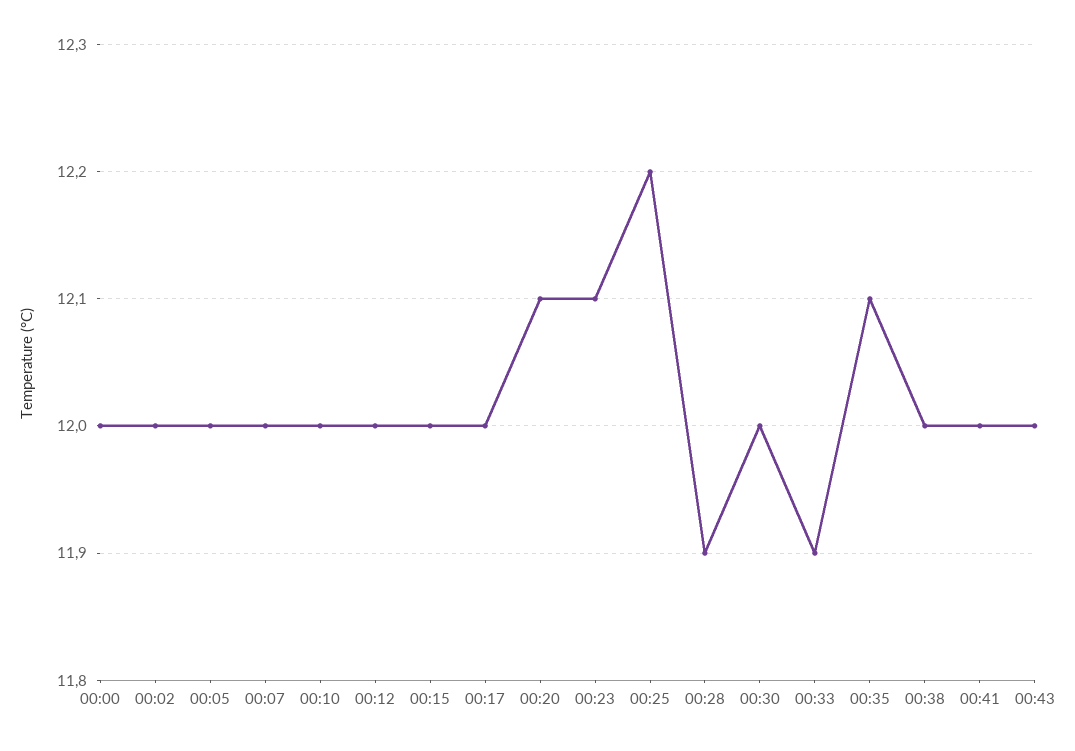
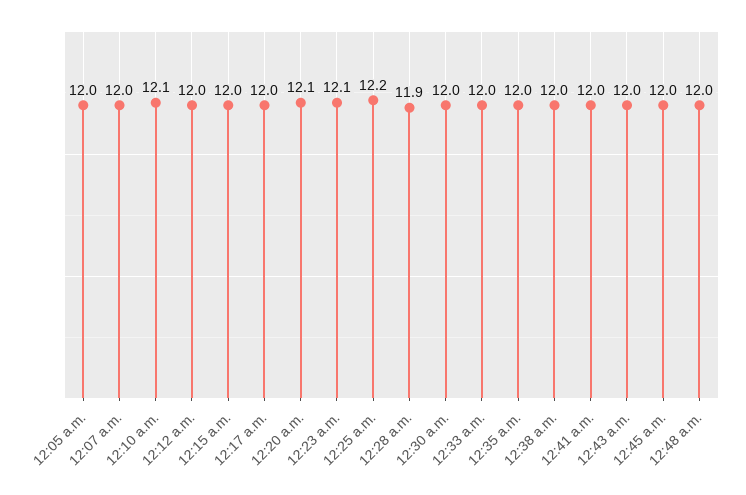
00:00: 12 -> none
00:02: 12 -> none
00:10: 12 -> 12.1
00:33: 11.9 -> 12
00:35: 12.1 -> 12
12:45 a.m.: none -> 12
12:48 a.m.: none -> 12

